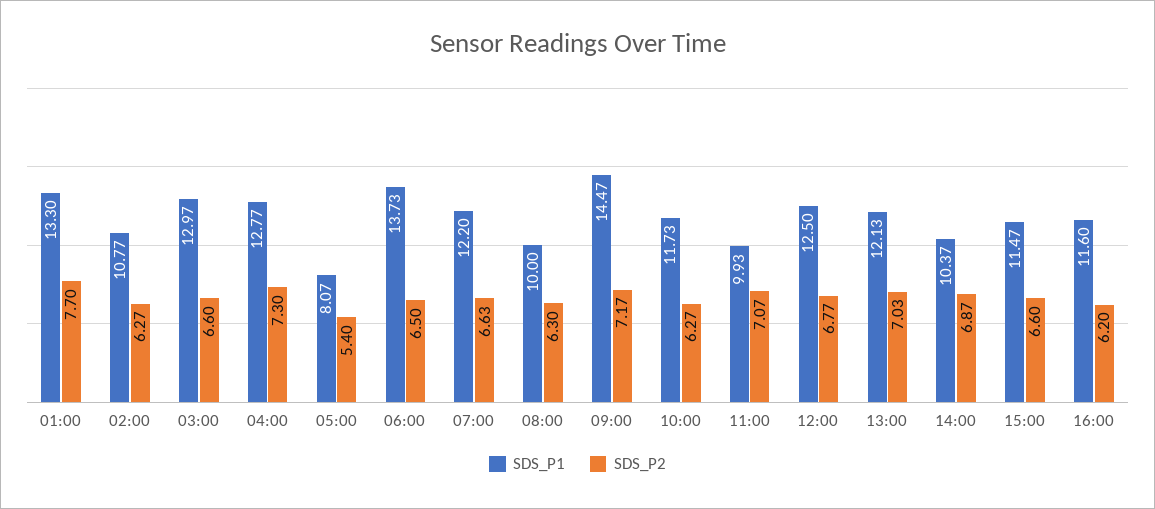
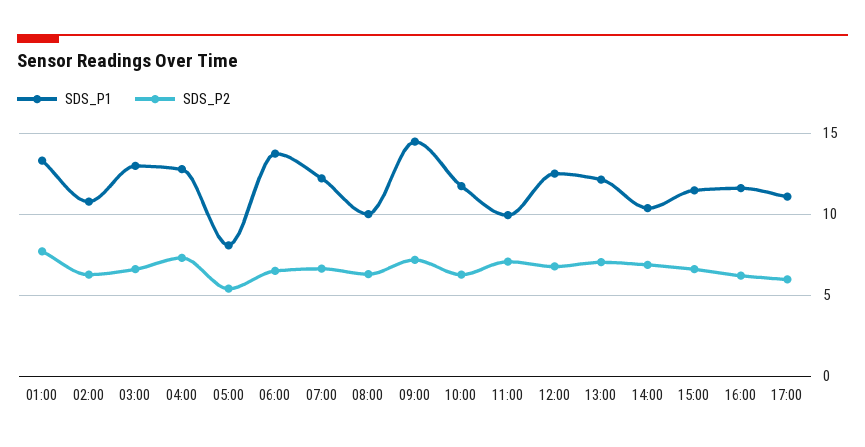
SDS_P1, 17:00: none -> 11
SDS_P2, 17:00: none -> 6

